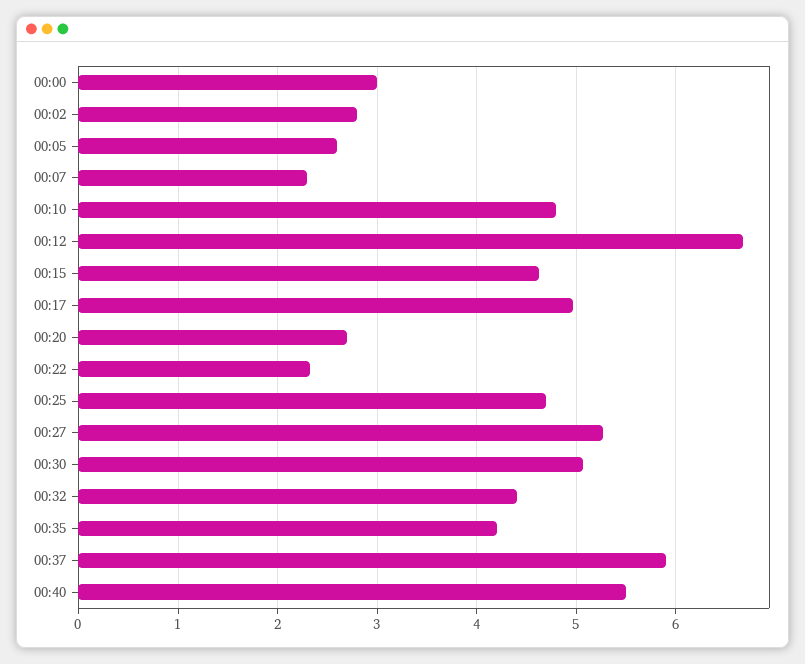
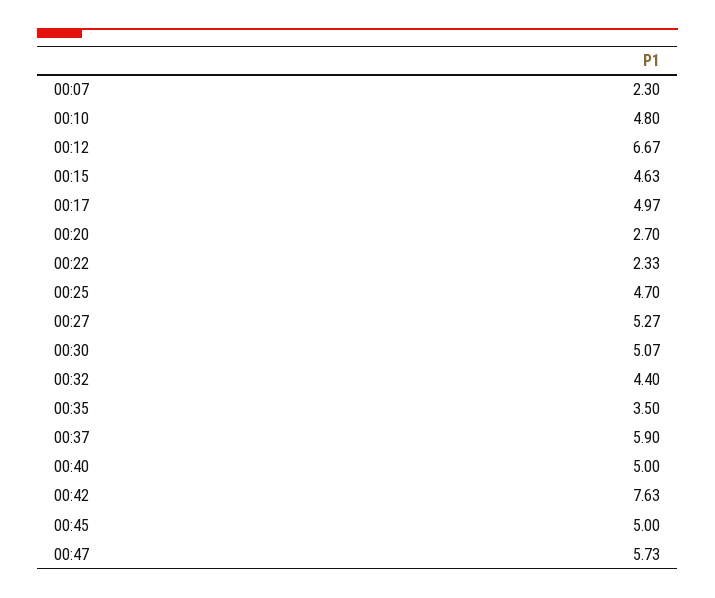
00:00: 3 -> none
00:02: 2.8 -> none
00:05: 2.6 -> none
00:35: 4.2 -> 3.5
00:40: 5.5 -> 5
00:42: none -> 7.63
00:45: none -> 5
00:47: none -> 5.73

